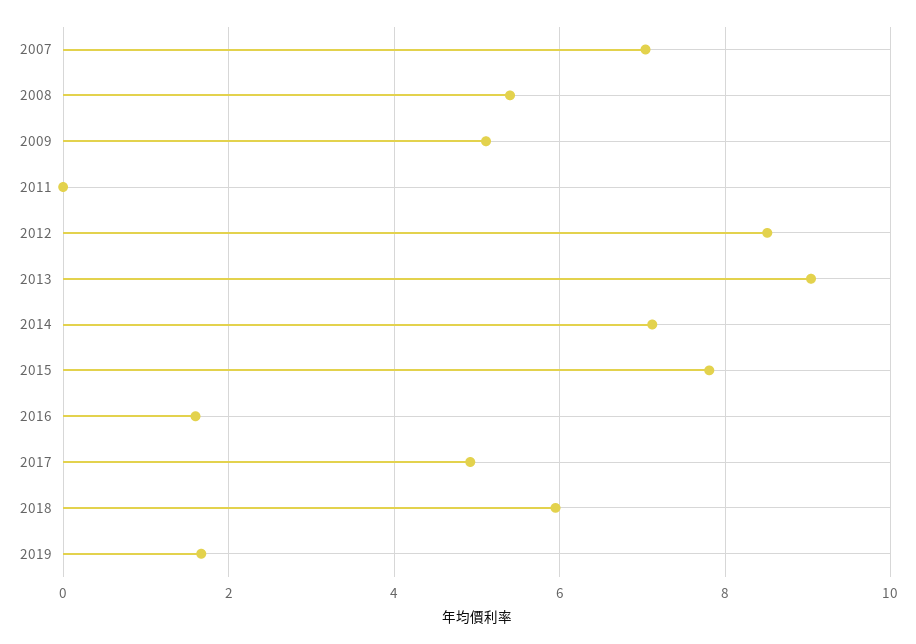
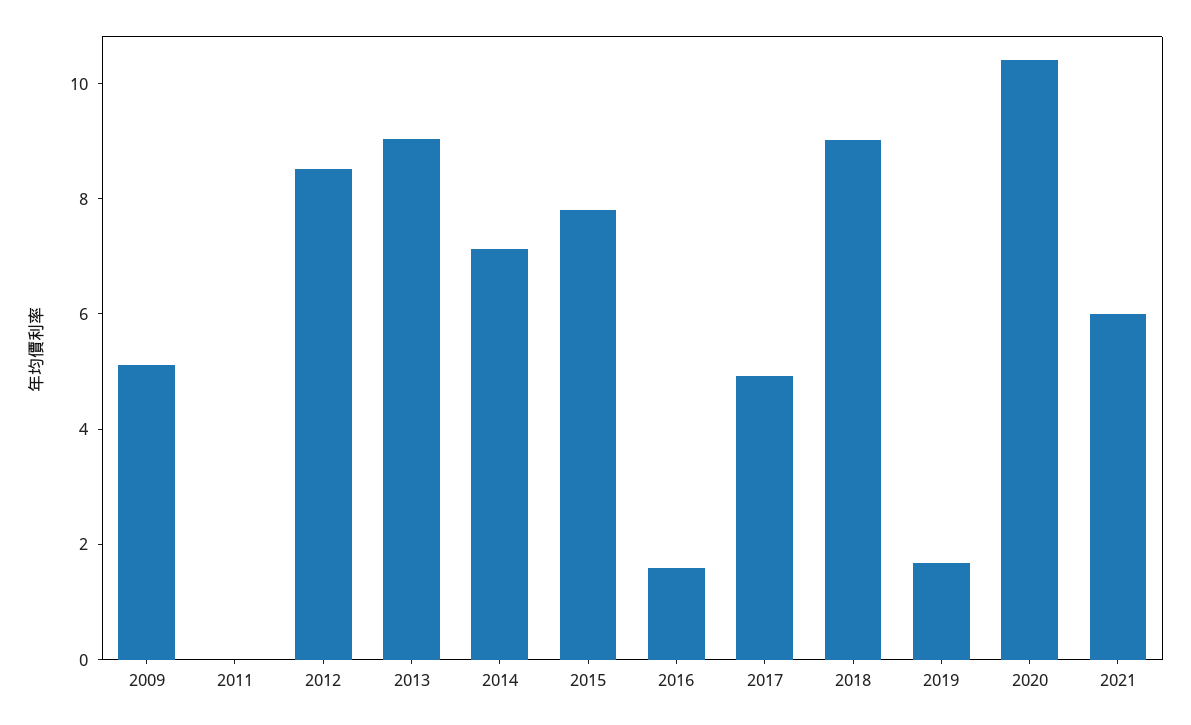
2007: 7 -> none
2008: 5.4 -> none
2018: 6 -> 9
2020: none -> 10.5
2021: none -> 6

